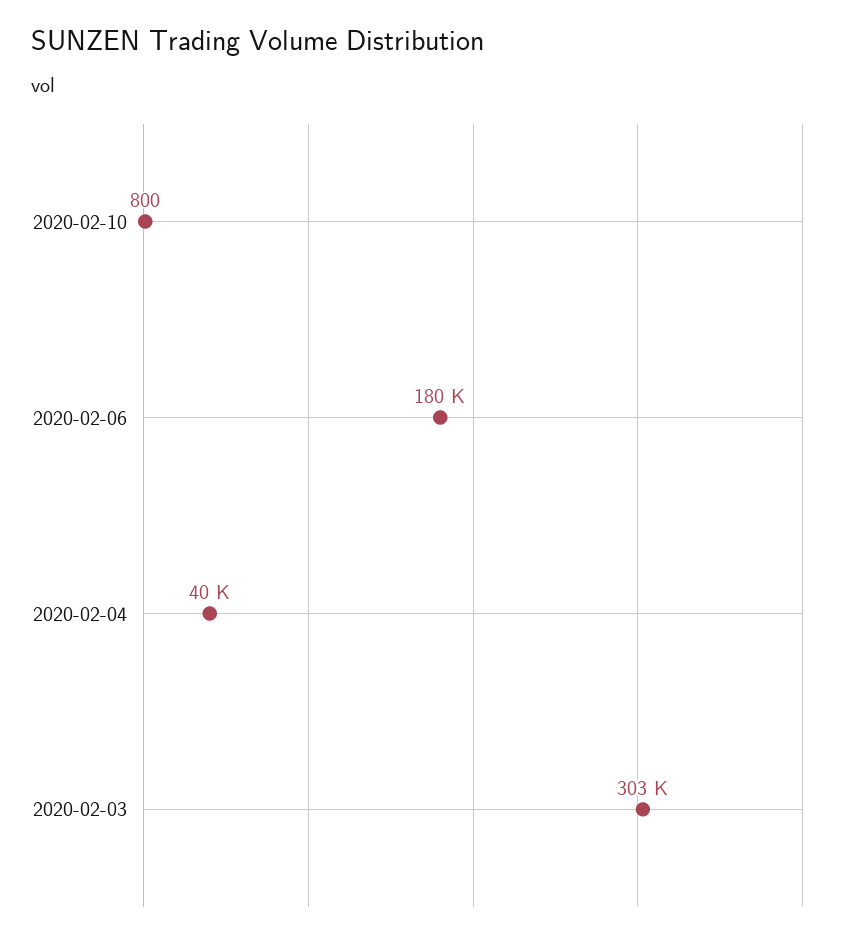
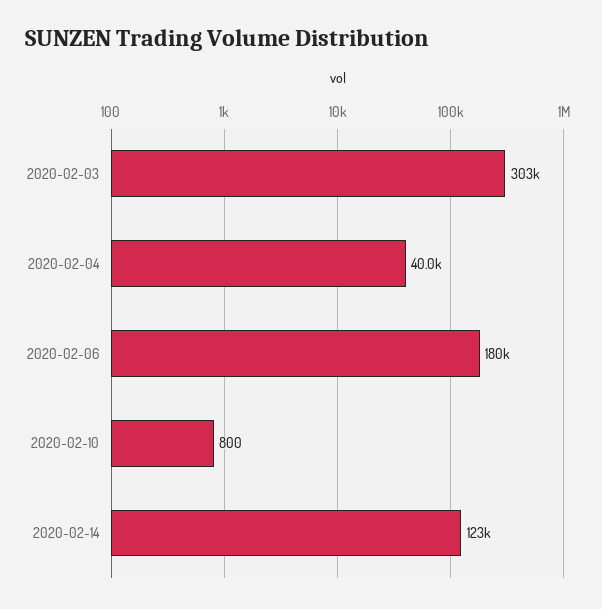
2020-02-14: none -> 123000

